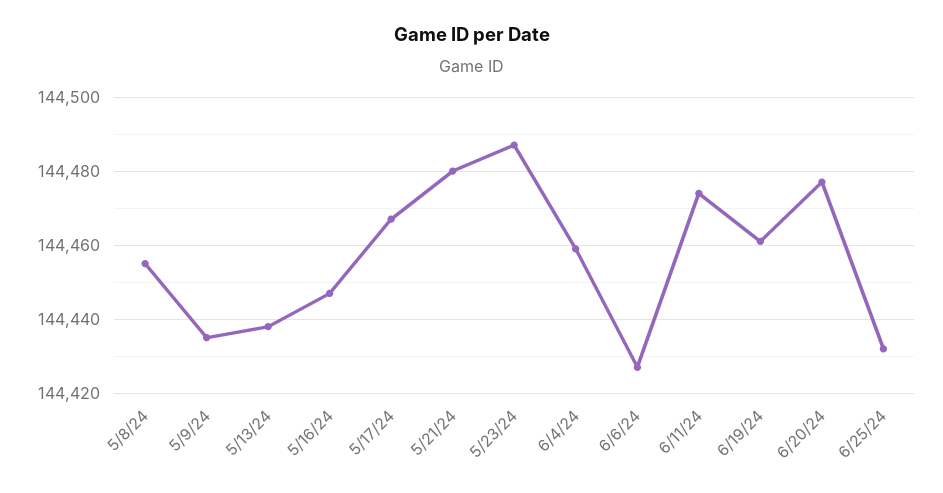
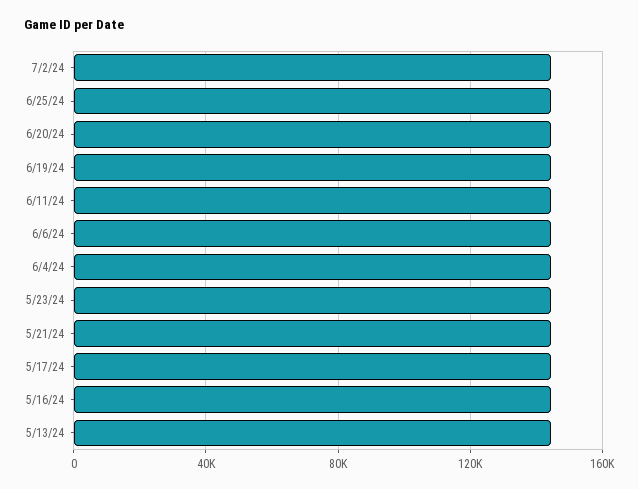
5/8/24: 144455 -> none
5/9/24: 144435 -> none
7/2/24: none -> 145000

